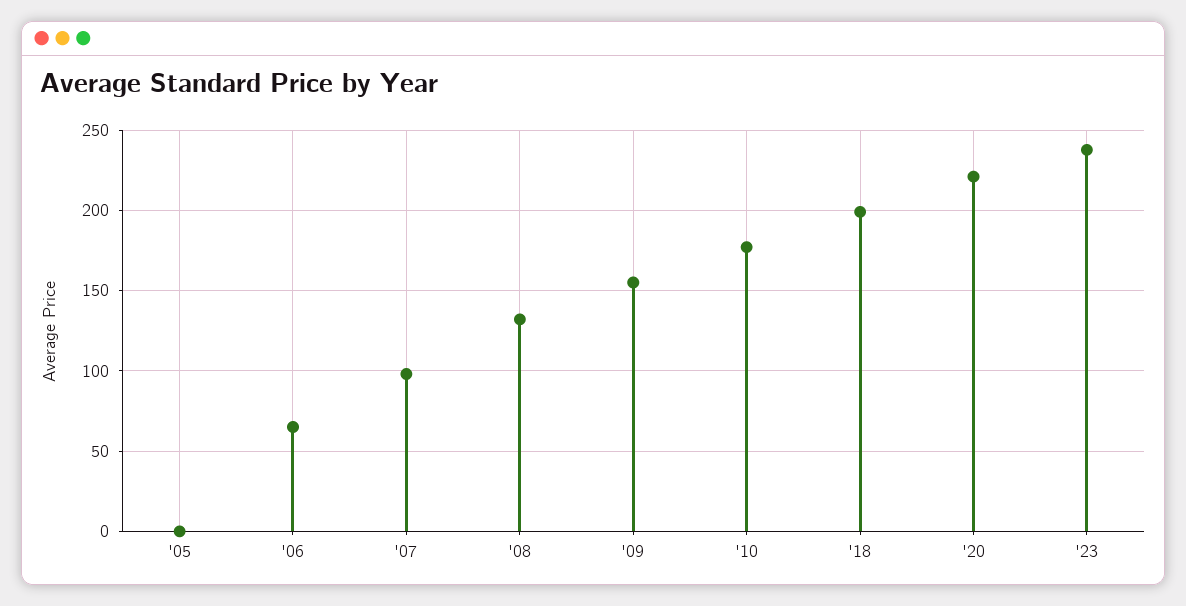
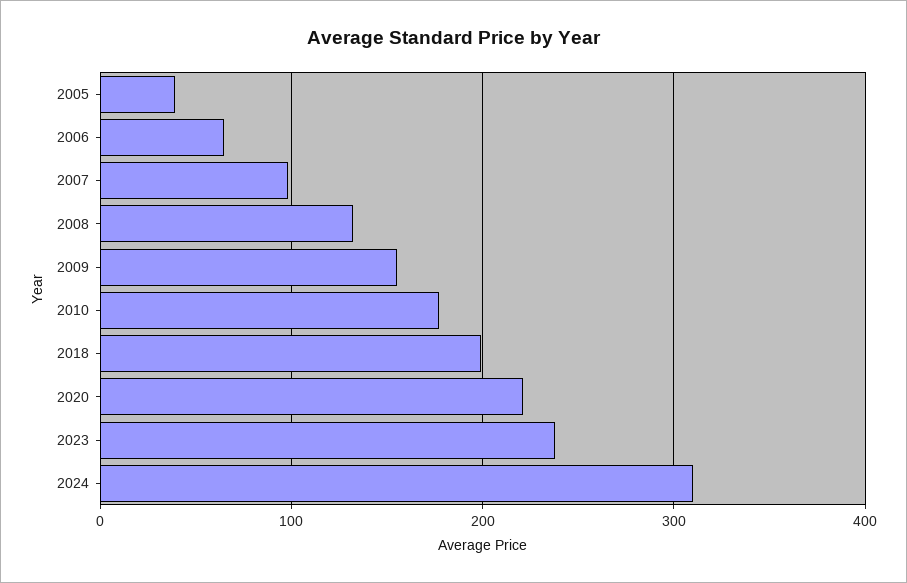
'05: 0 -> 40
2024: none -> 310

